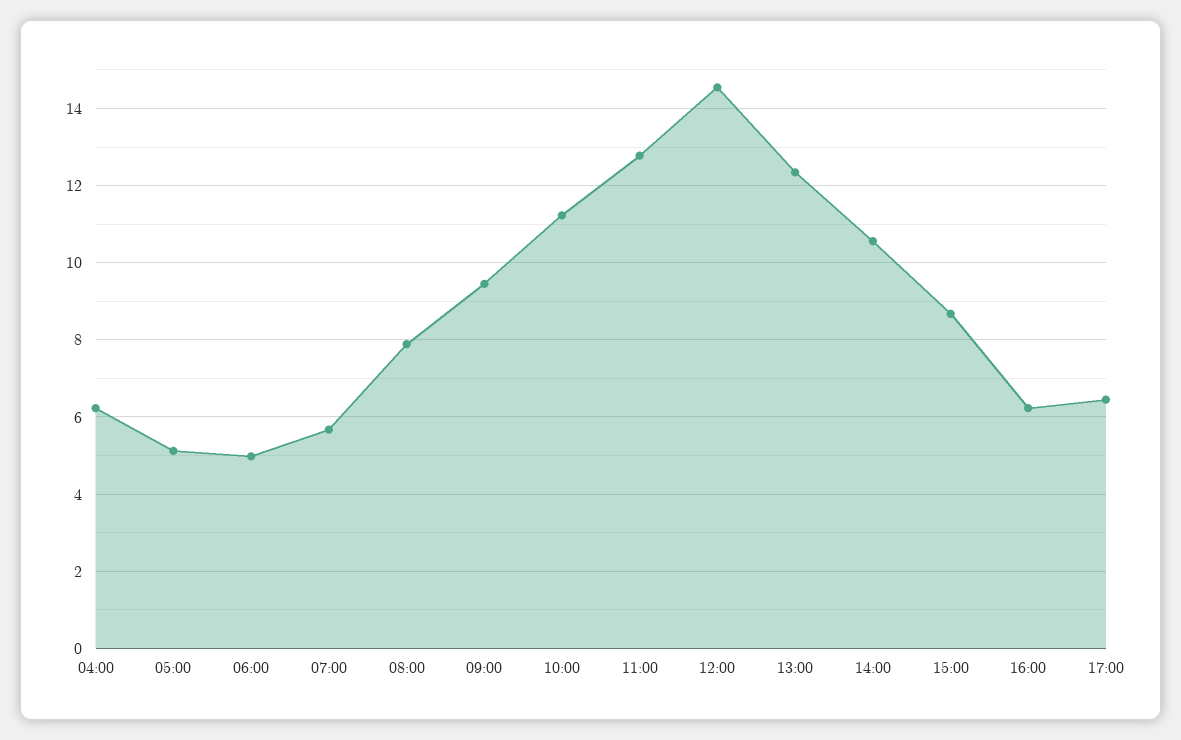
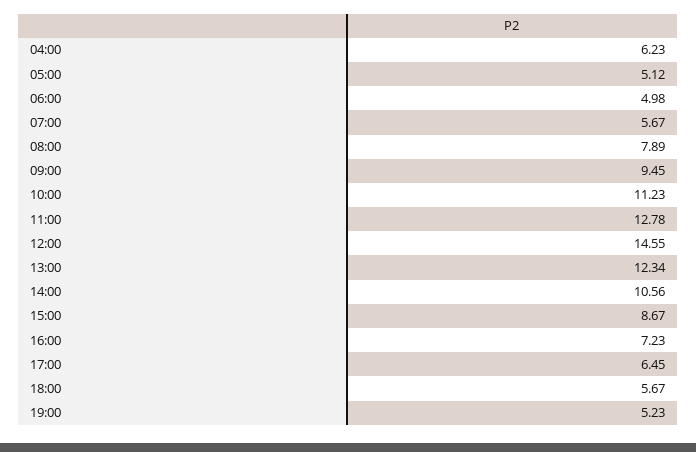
16:00: 6.2 -> 7.23
18:00: none -> 5.67
19:00: none -> 5.23

